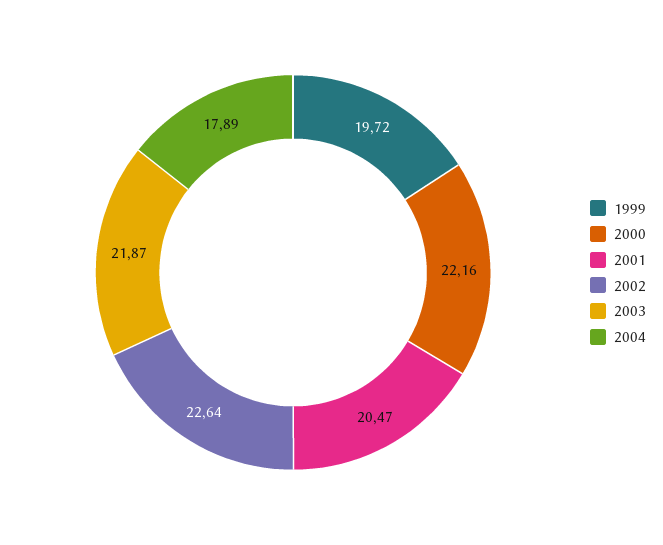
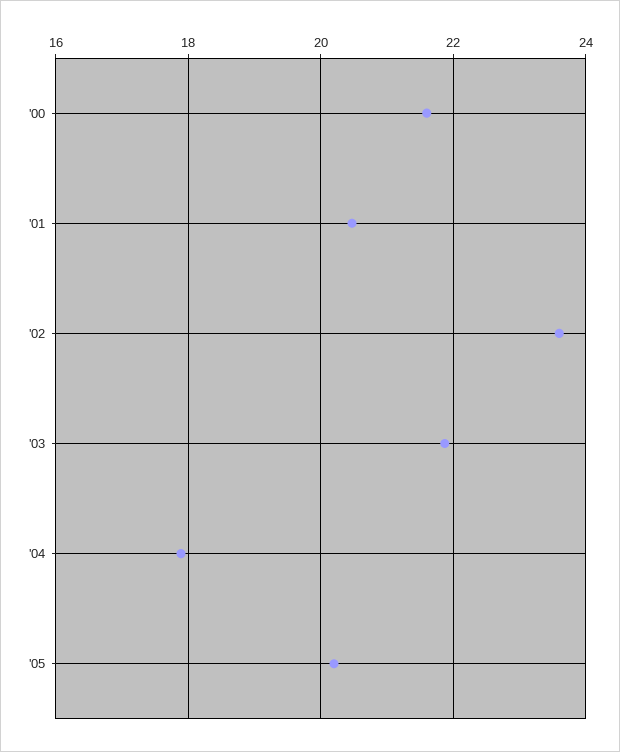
1999: 19.72 -> none
2000: 22.16 -> 21.6
2002: 22.64 -> 23.6
'05: none -> 20.2

